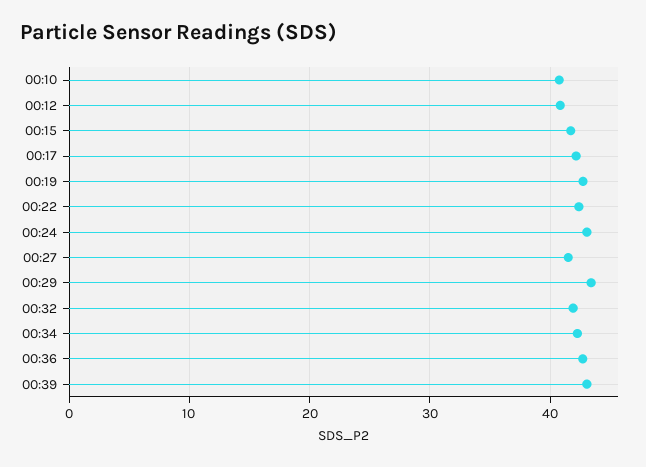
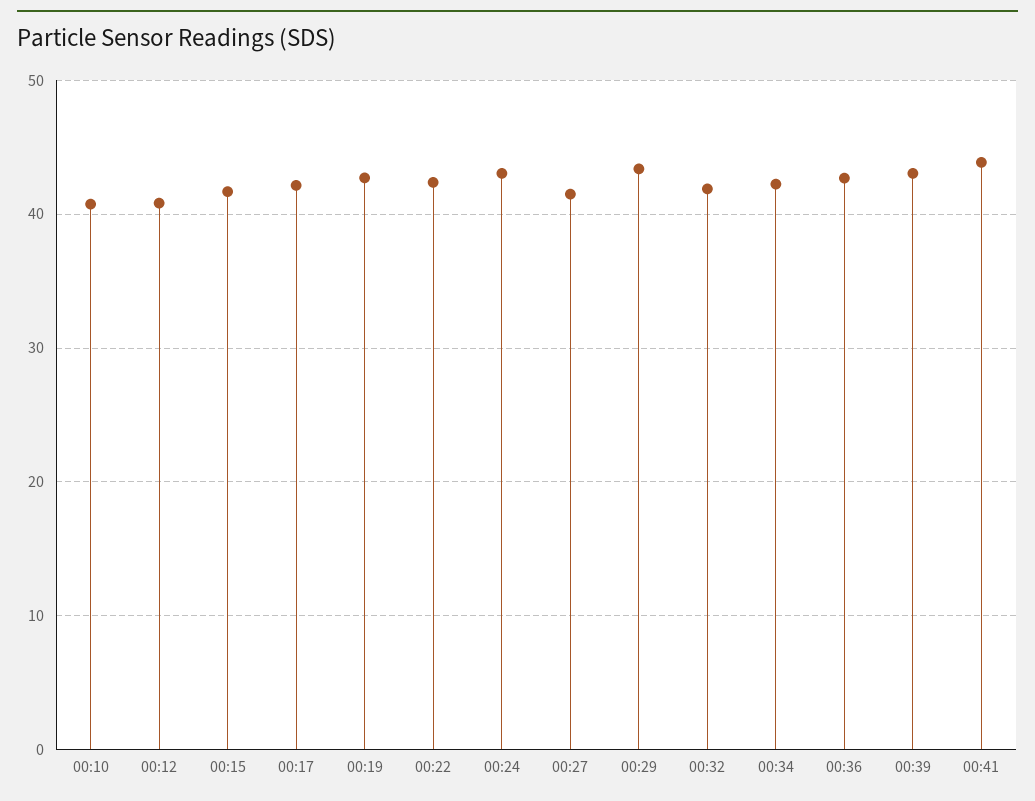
00:41: none -> 44

